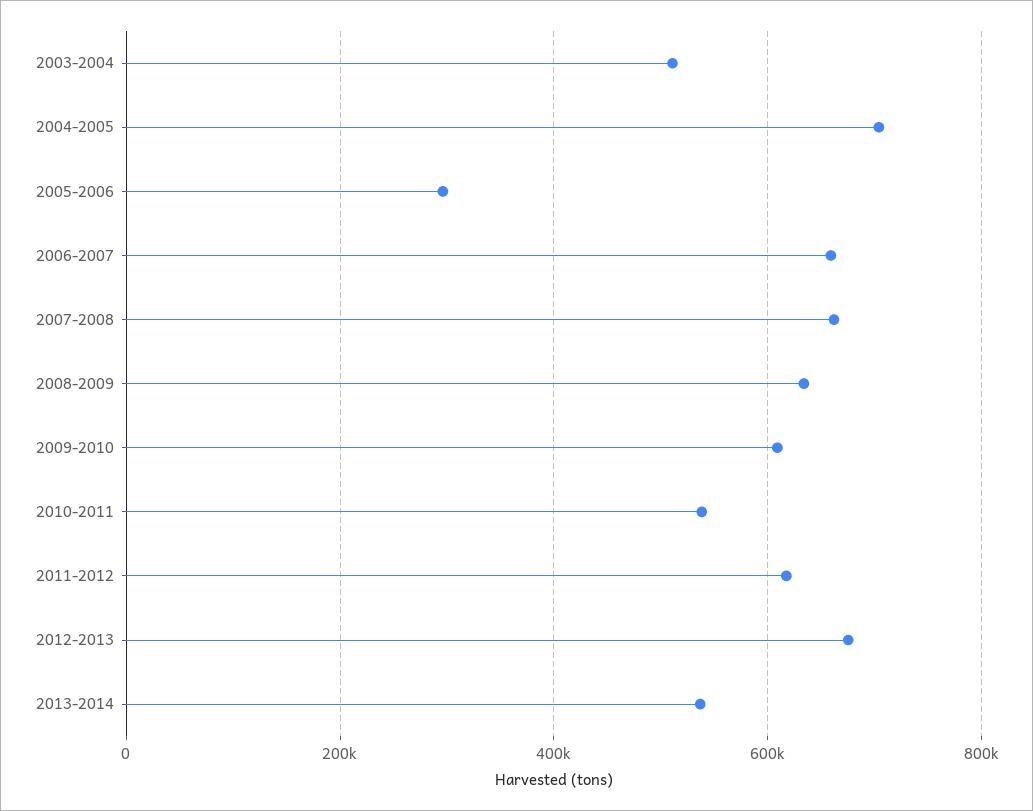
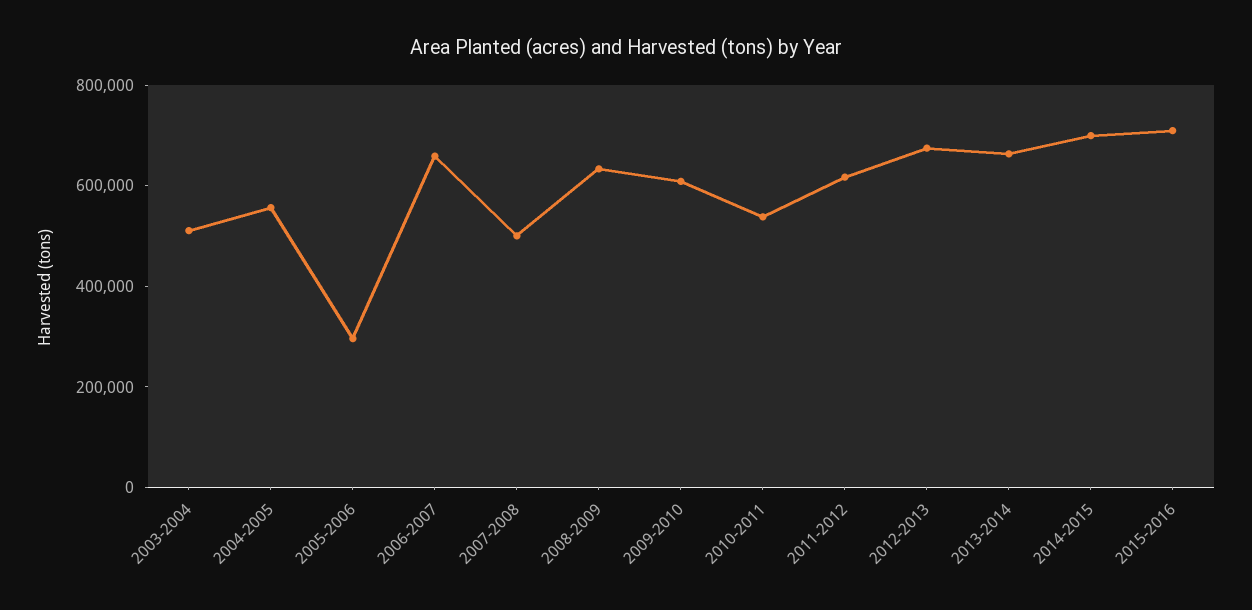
2004-2005: 700000 -> 550000
2007-2008: 660000 -> 500000
2013-2014: 540000 -> 650000
2014-2015: none -> 700000
2015-2016: none -> 700000

